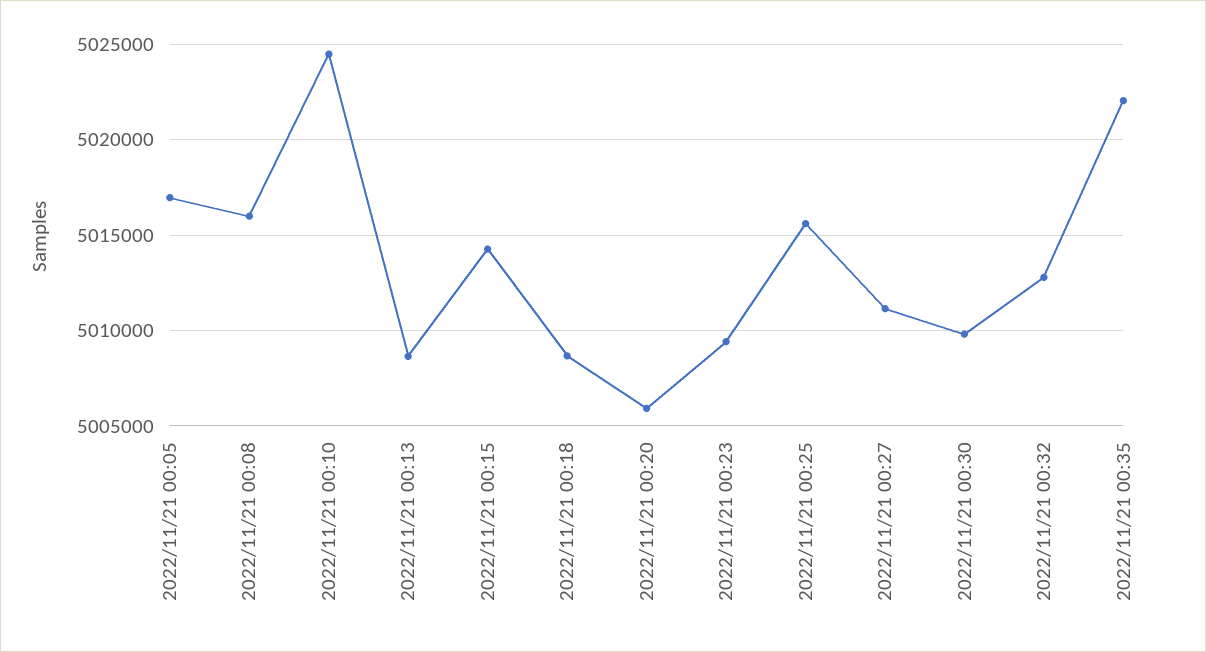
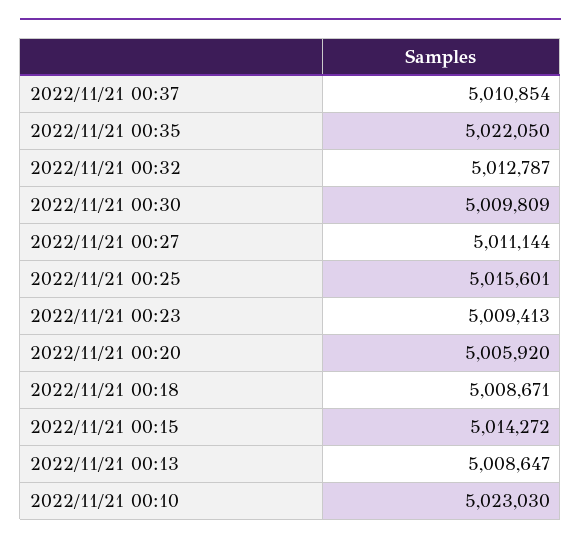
2022/11/21 00:05: 5017000 -> none
2022/11/21 00:08: 5016000 -> none
2022/11/21 00:10: 5024500 -> 5023030
2022/11/21 00:37: none -> 5010854

